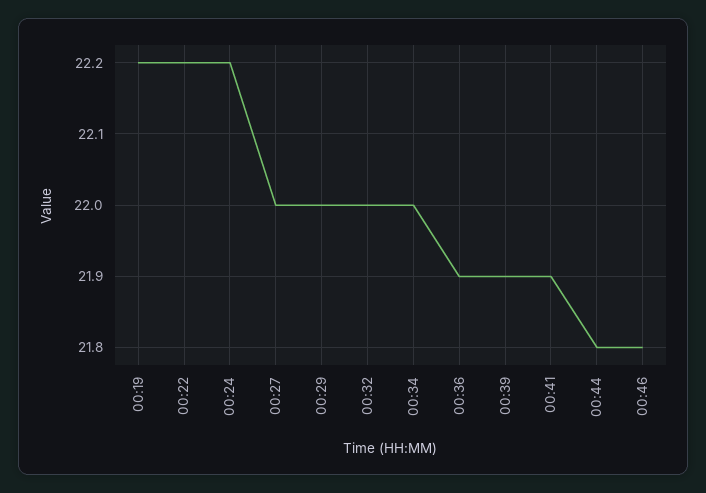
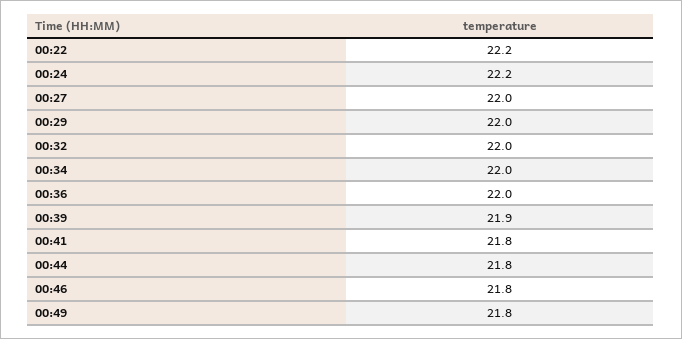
00:19: 22.2 -> none
00:36: 21.9 -> 22
00:41: 21.9 -> 21.8
00:49: none -> 21.8

